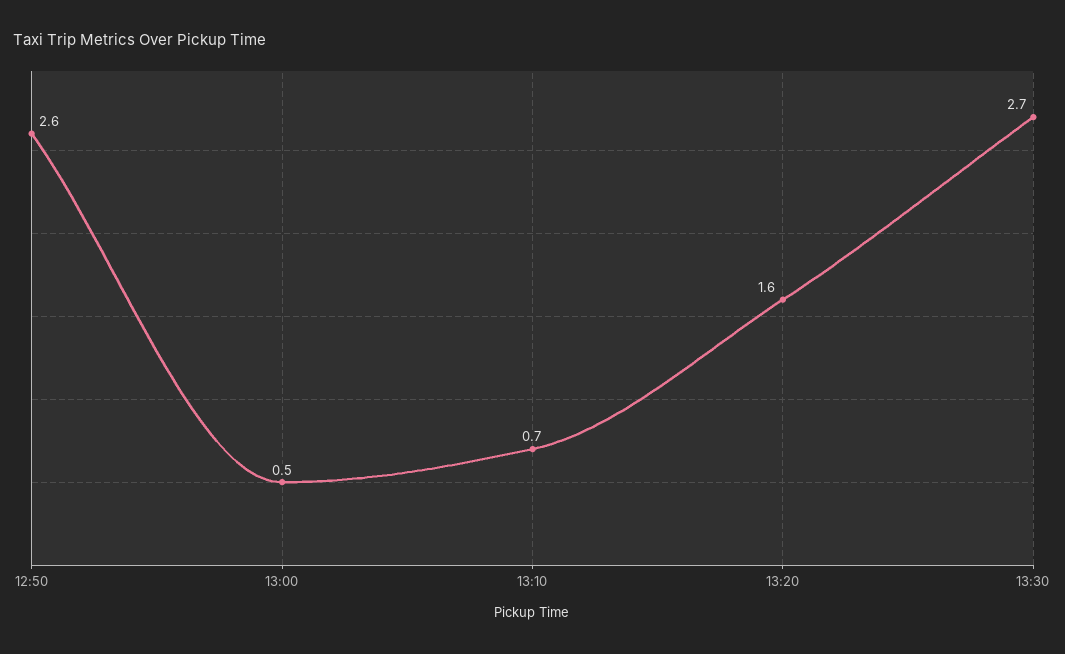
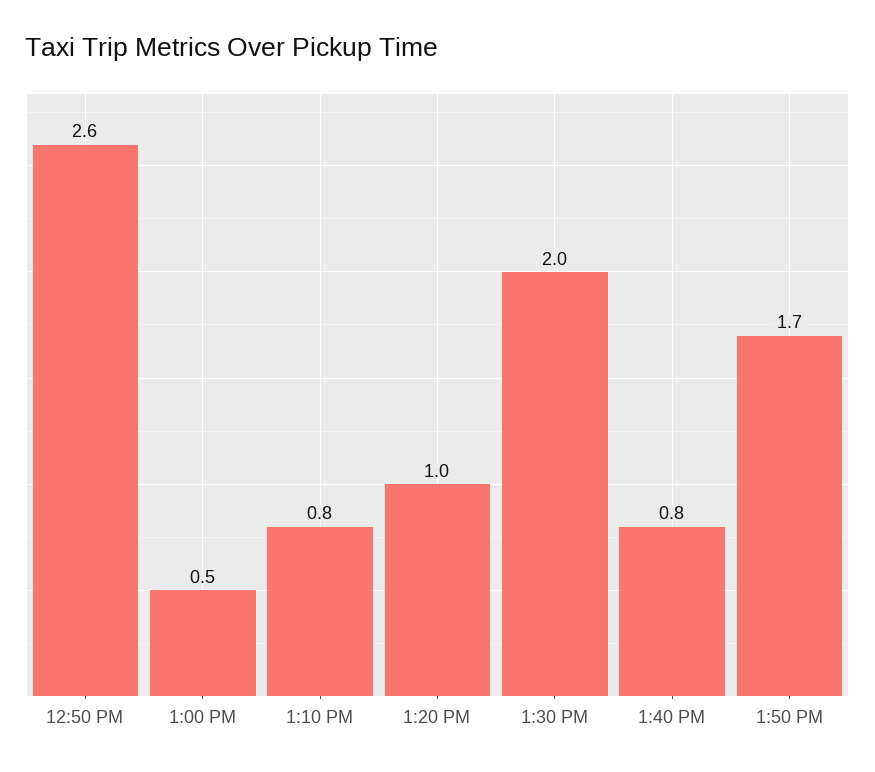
13:10: 0.7 -> 0.8
13:20: 1.6 -> 1
13:30: 2.7 -> 2
1:40 PM: none -> 0.8
1:50 PM: none -> 1.7

